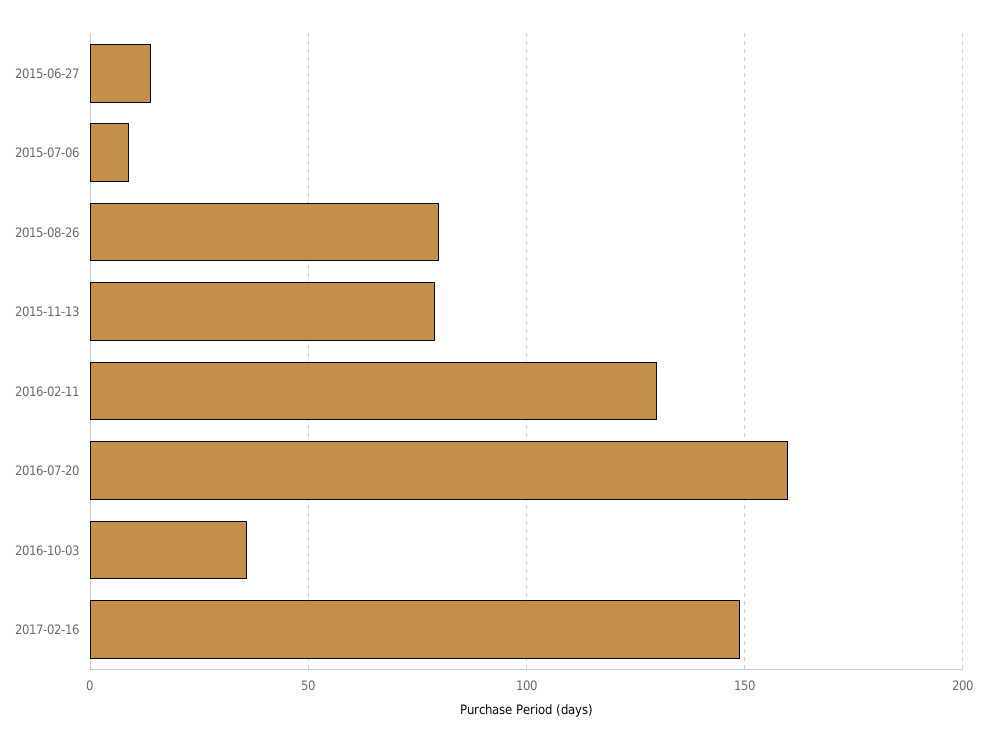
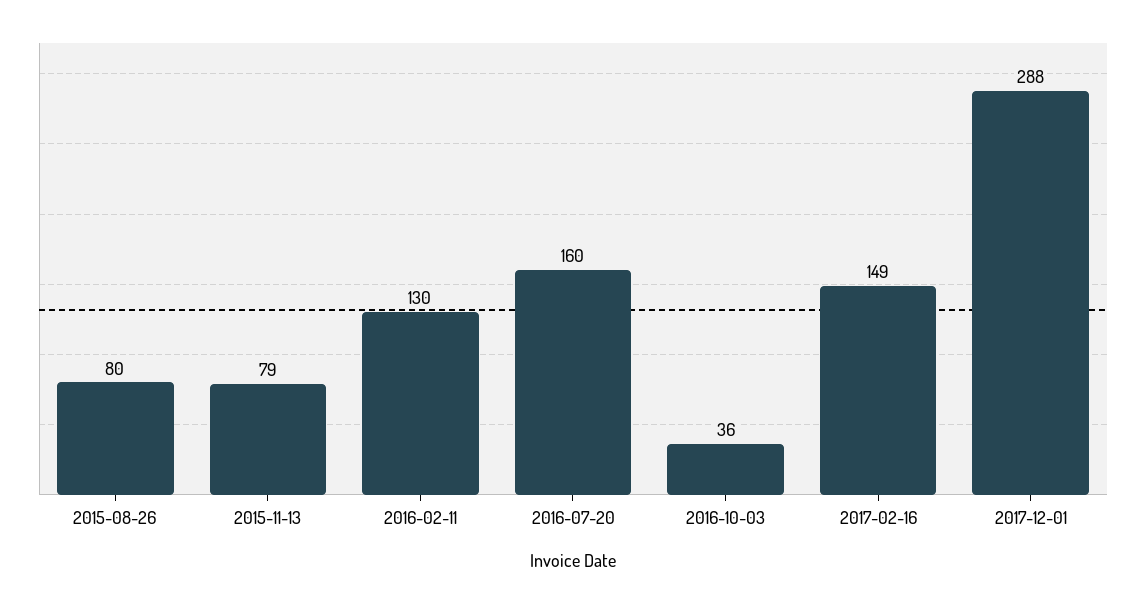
2015-06-27: 15 -> none
2015-07-06: 10 -> none
2017-12-01: none -> 288

